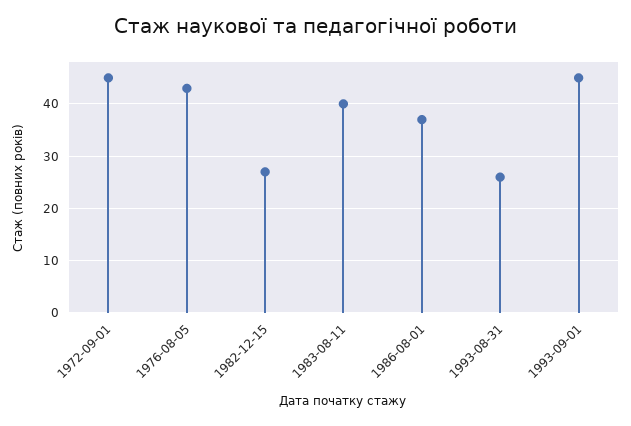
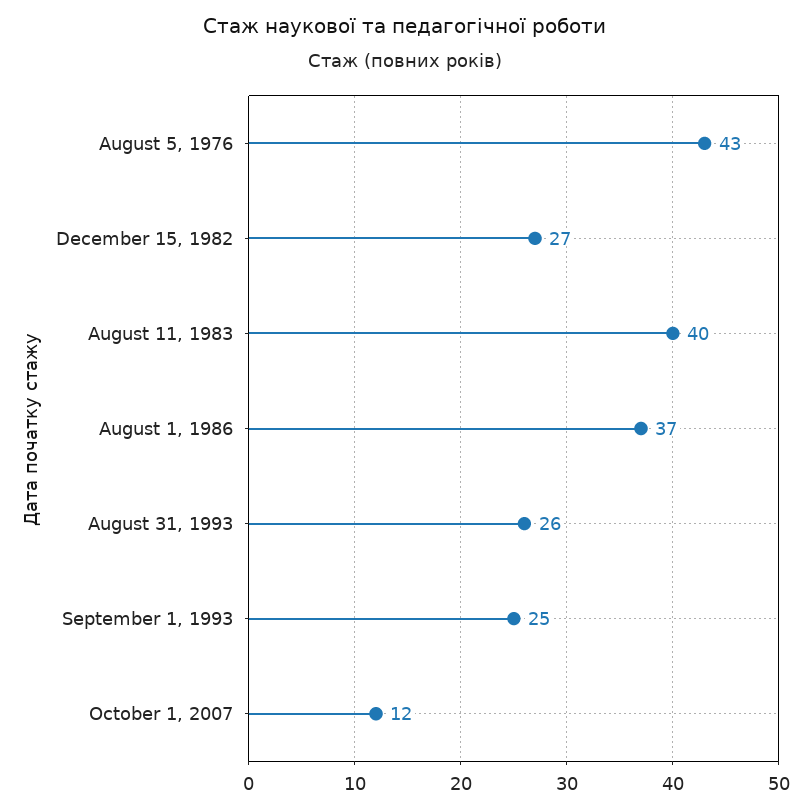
1972-09-01: 45 -> none
1993-09-01: 45 -> 25
October 1, 2007: none -> 12

